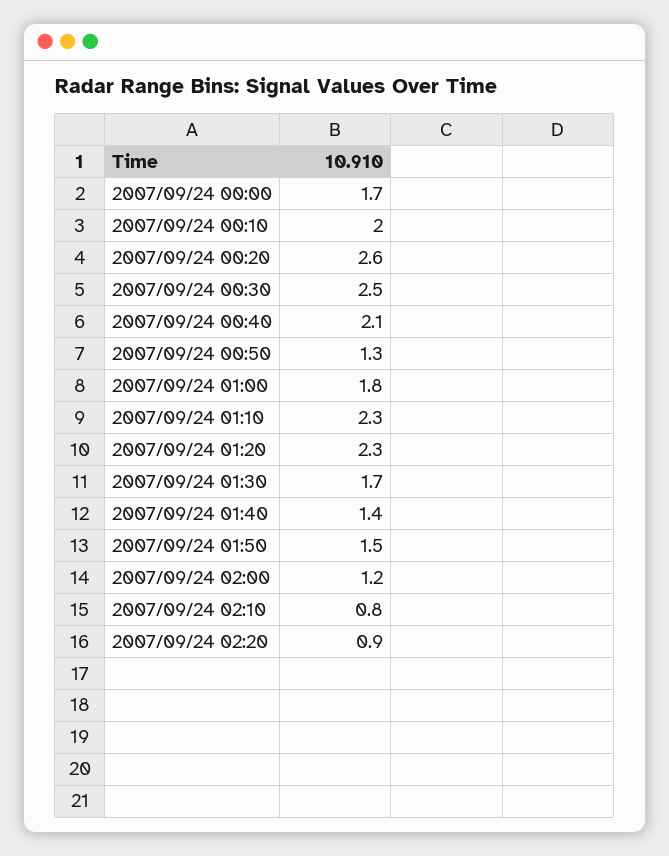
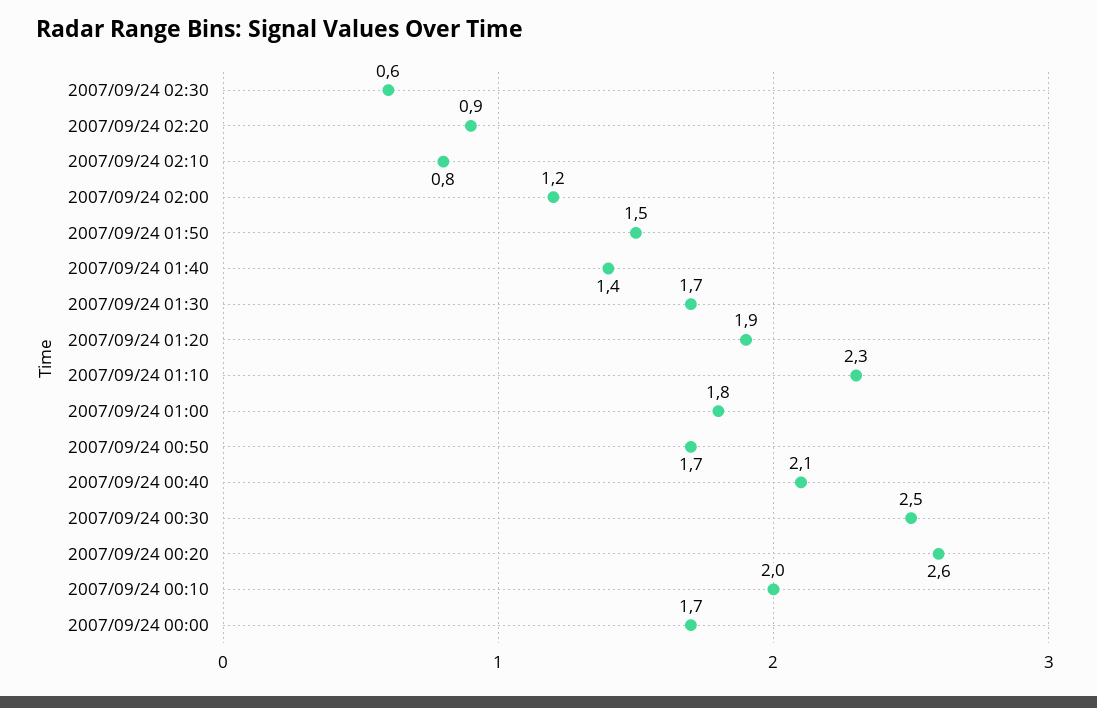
2007/09/24 00:50: 1.3 -> 1.7
2007/09/24 01:20: 2.3 -> 1.9
2007/09/24 02:30: none -> 0.6

